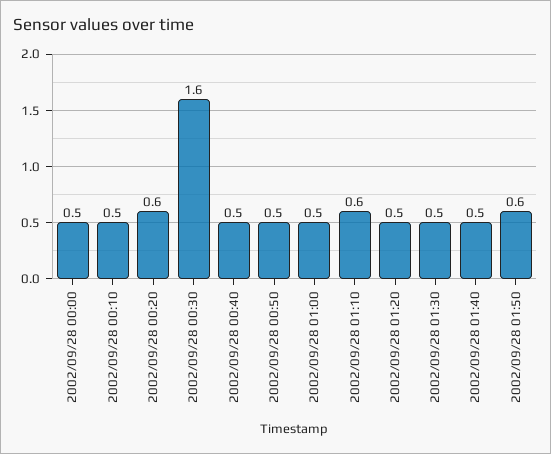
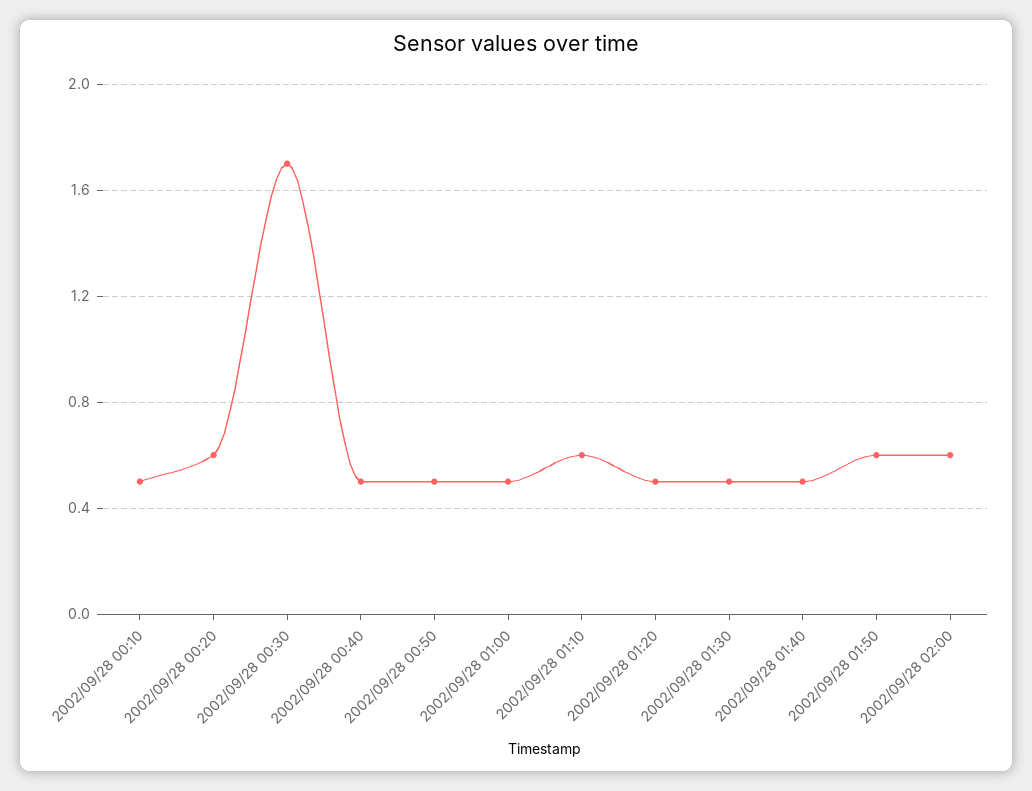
2002/09/28 00:00: 0.5 -> none
2002/09/28 00:30: 1.6 -> 1.7
2002/09/28 02:00: none -> 0.6

